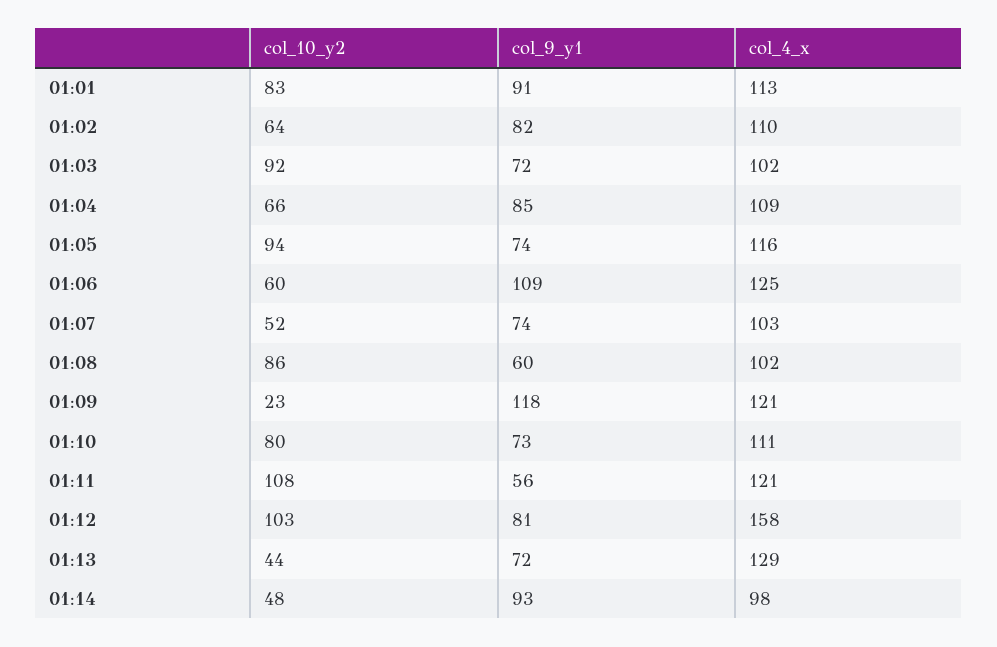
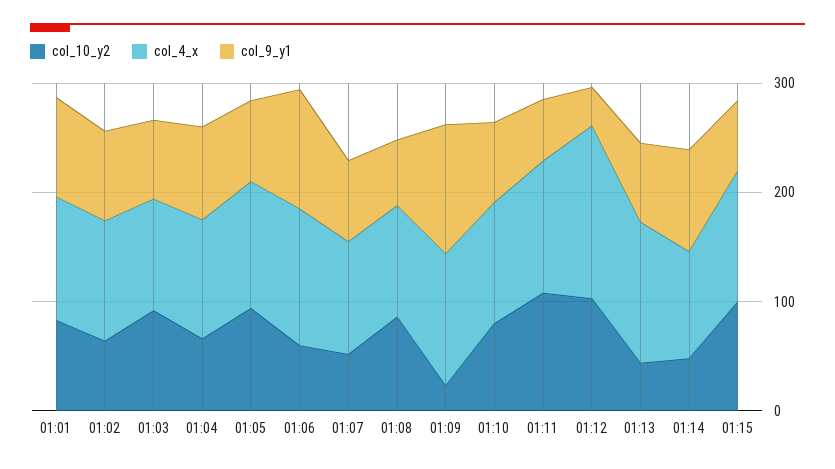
col_9_y1, 01:12: 81 -> 40
col_10_y2, 01:15: none -> 100
col_4_x, 01:15: none -> 120
col_9_y1, 01:15: none -> 60

